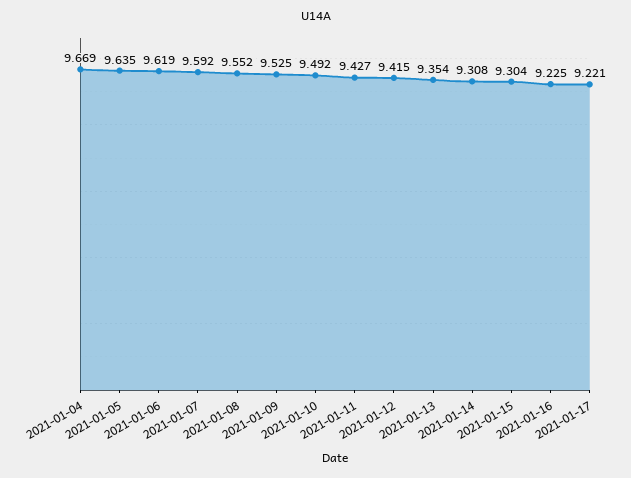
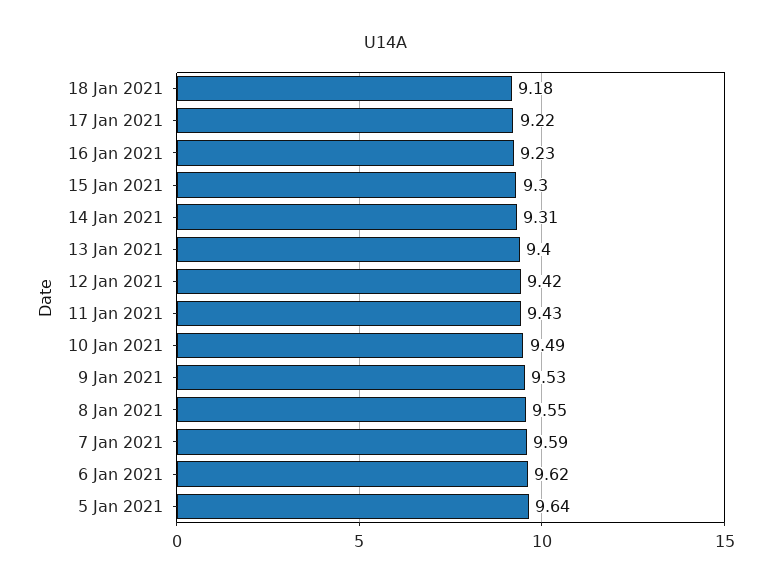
2021-01-04: 9.669 -> none
2021-01-13: 9.354 -> 9.4
18 Jan 2021: none -> 9.18

